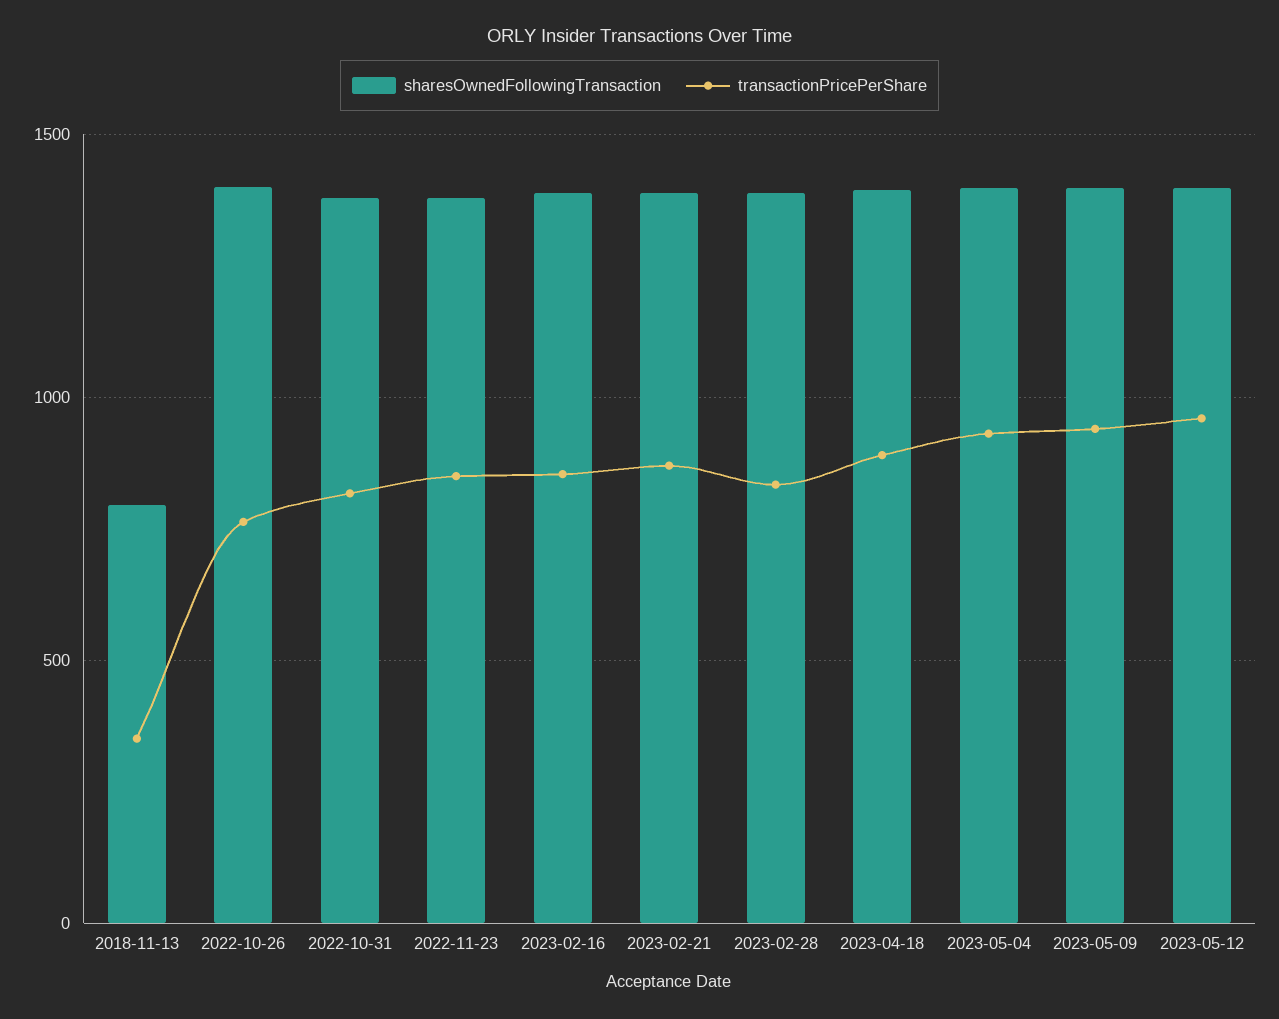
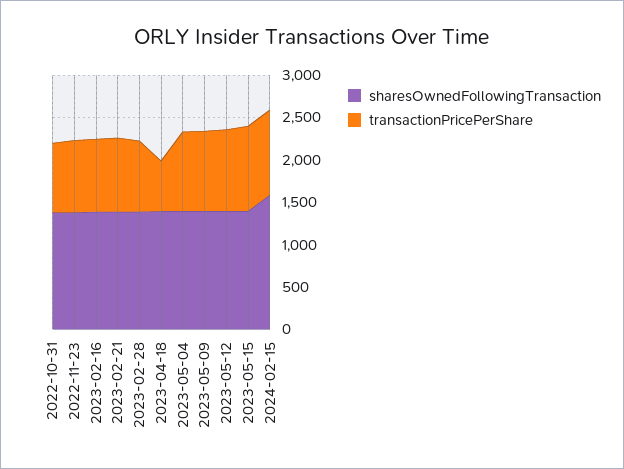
sharesOwnedFollowingTransaction, 2018-11-13: 800 -> none
transactionPricePerShare, 2018-11-13: 350 -> none
sharesOwnedFollowingTransaction, 2022-10-26: 1400 -> none
transactionPricePerShare, 2022-10-26: 750 -> none
transactionPricePerShare, 2023-04-18: 900 -> 600
sharesOwnedFollowingTransaction, 2023-05-15: none -> 1400
transactionPricePerShare, 2023-05-15: none -> 1000
sharesOwnedFollowingTransaction, 2024-02-15: none -> 1600
transactionPricePerShare, 2024-02-15: none -> 1000

